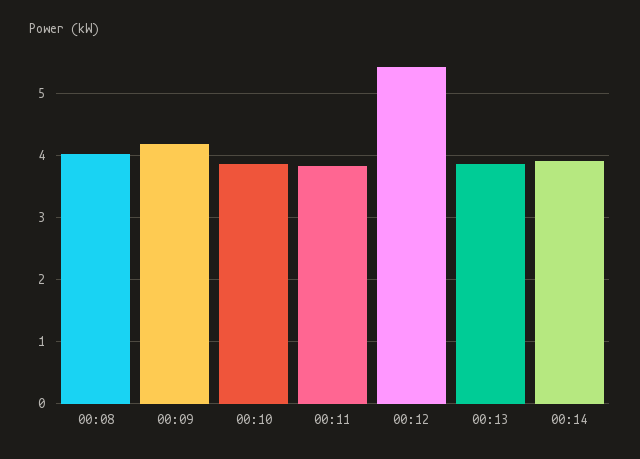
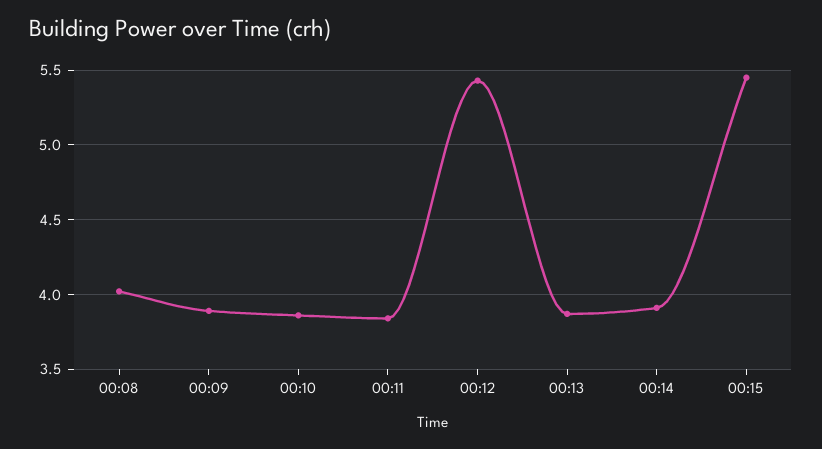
00:09: 4.2 -> 3.9
00:15: none -> 5.45

